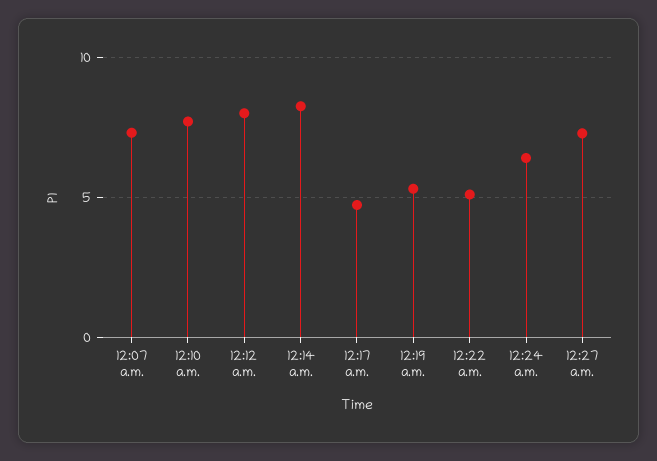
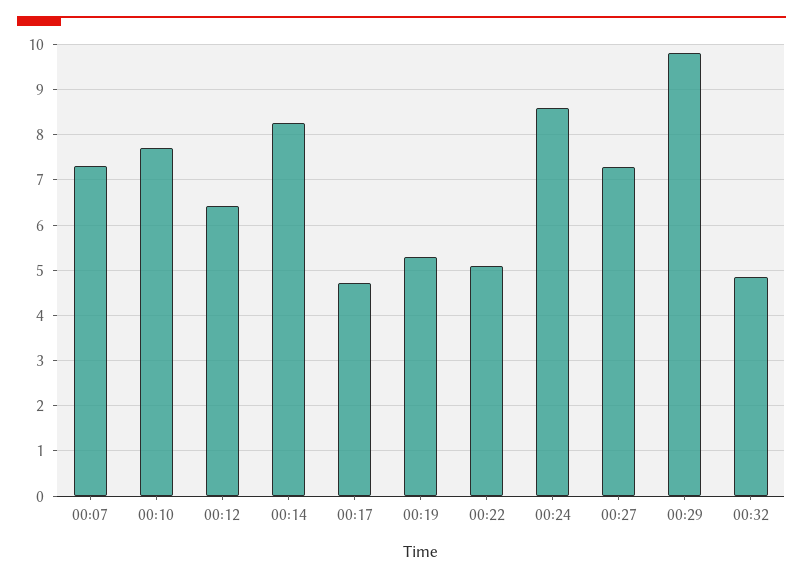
12:12 a.m.: 8 -> 6.4
12:24 a.m.: 6.5 -> 8.6
00:29: none -> 9.8
00:32: none -> 4.8

